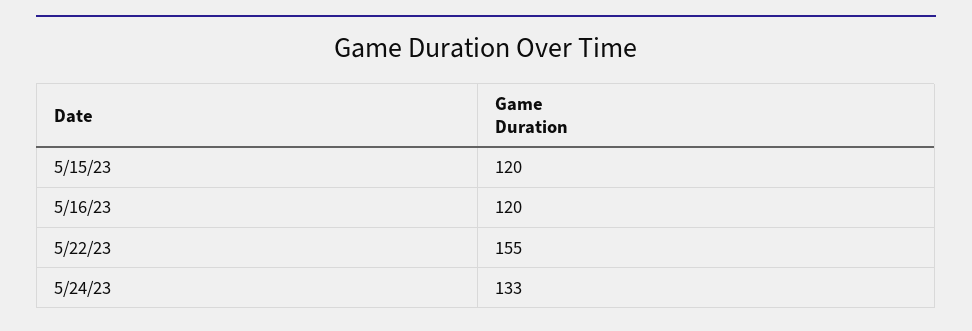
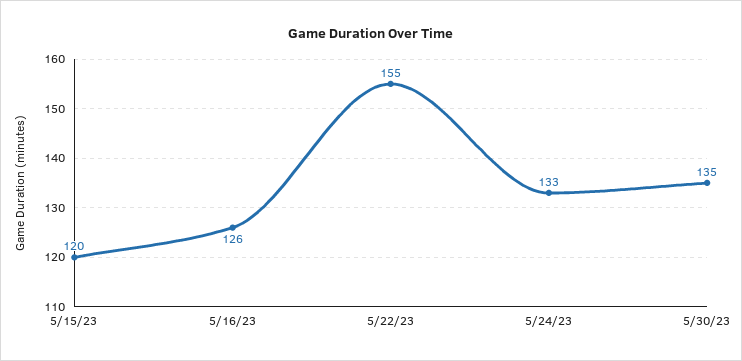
5/16/23: 120 -> 126
5/30/23: none -> 135

